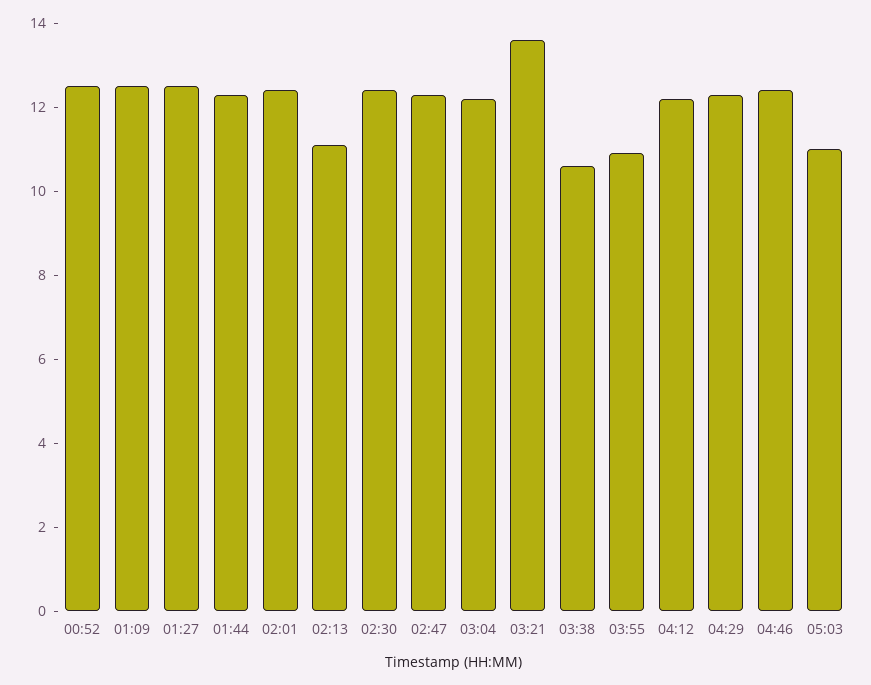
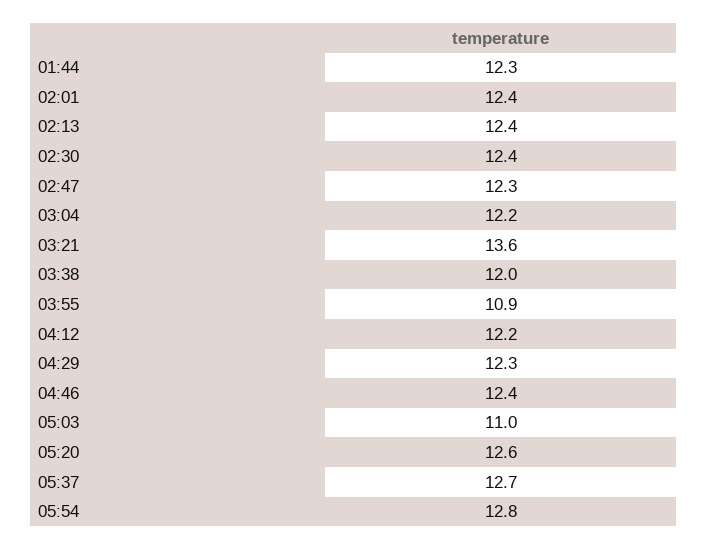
00:52: 12.5 -> none
01:09: 12.5 -> none
01:27: 12.5 -> none
02:13: 11 -> 12.4
03:38: 10.5 -> 12
05:20: none -> 12.6
05:37: none -> 12.7
05:54: none -> 12.8

